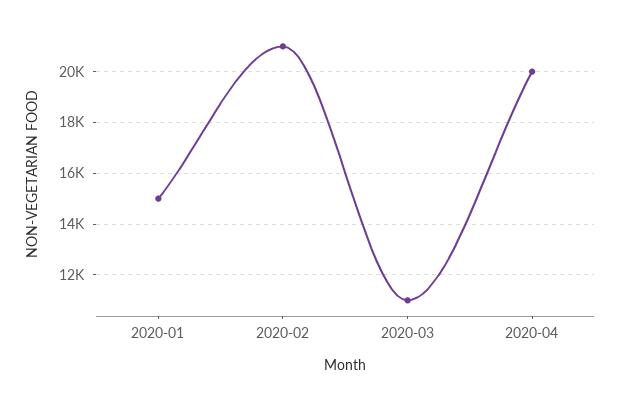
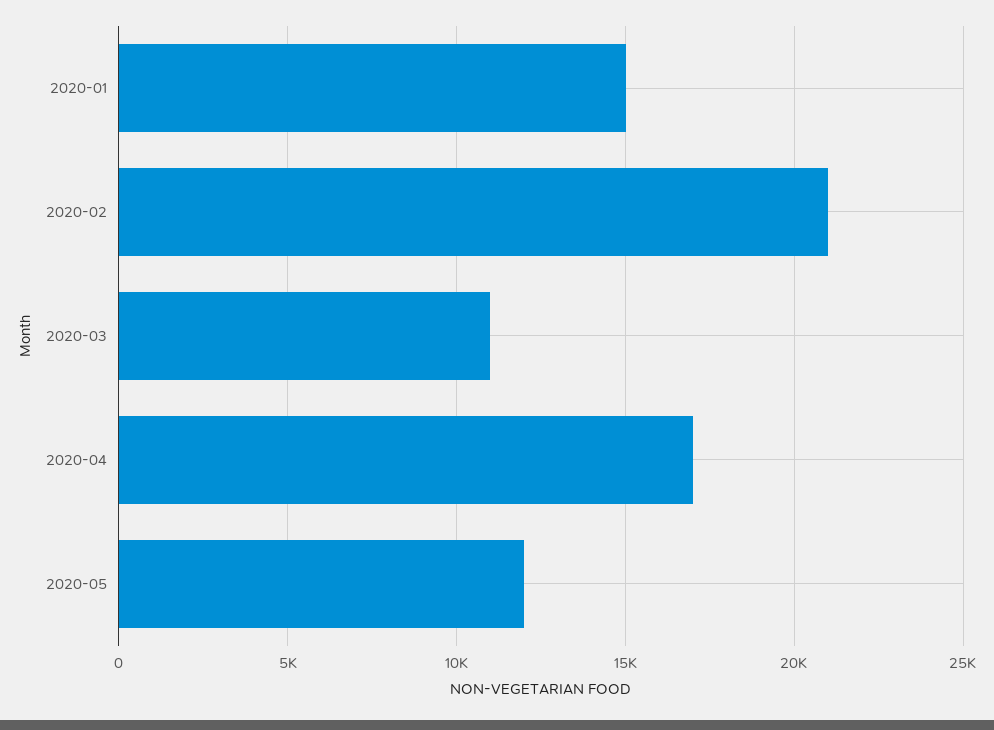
2020-04: 20000 -> 17000
2020-05: none -> 12000

